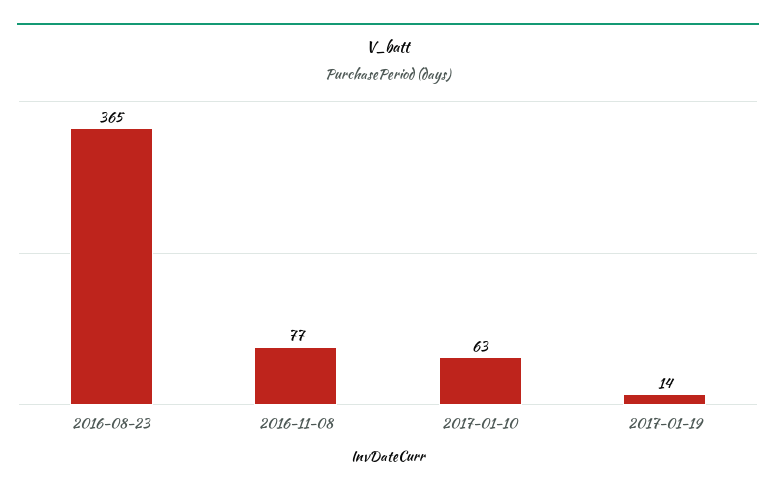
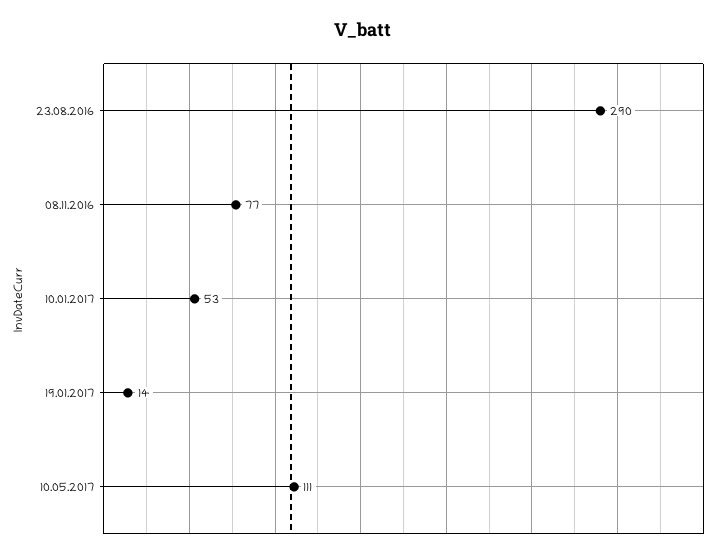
2016-08-23: 365 -> 290
2017-01-10: 63 -> 53
10.05.2017: none -> 111

